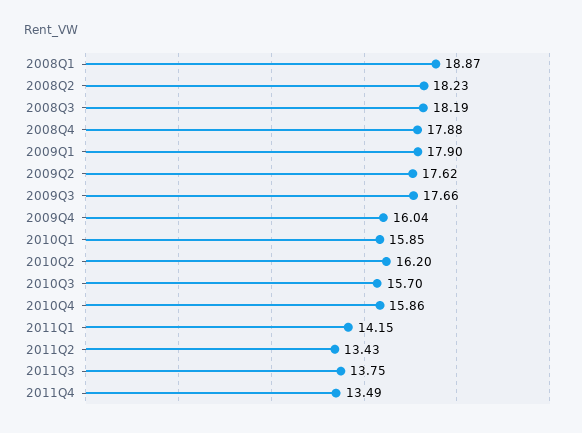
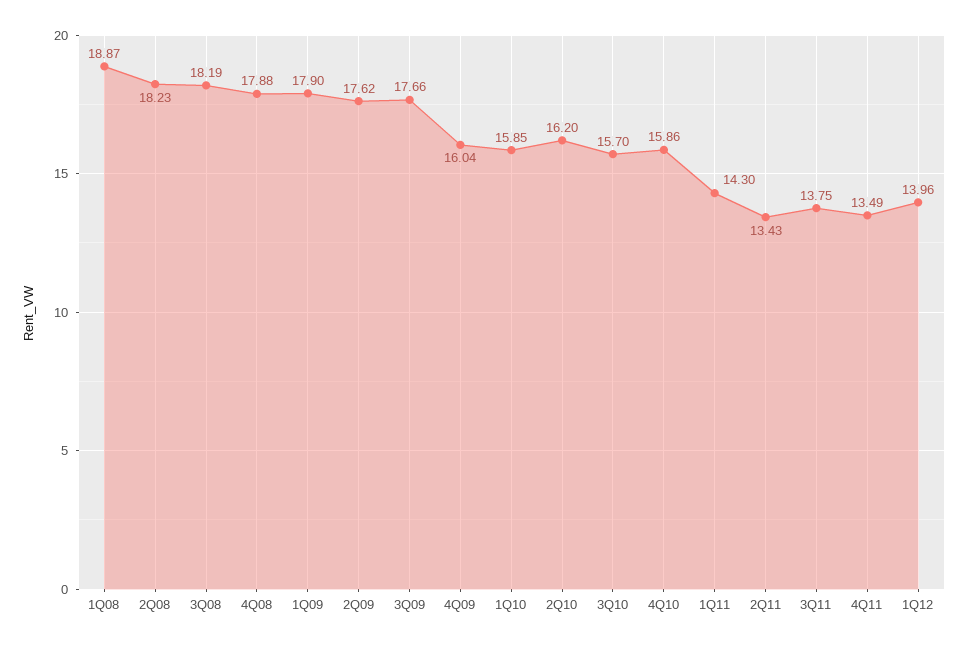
2011Q1: 14.15 -> 14.3
1Q12: none -> 13.96

